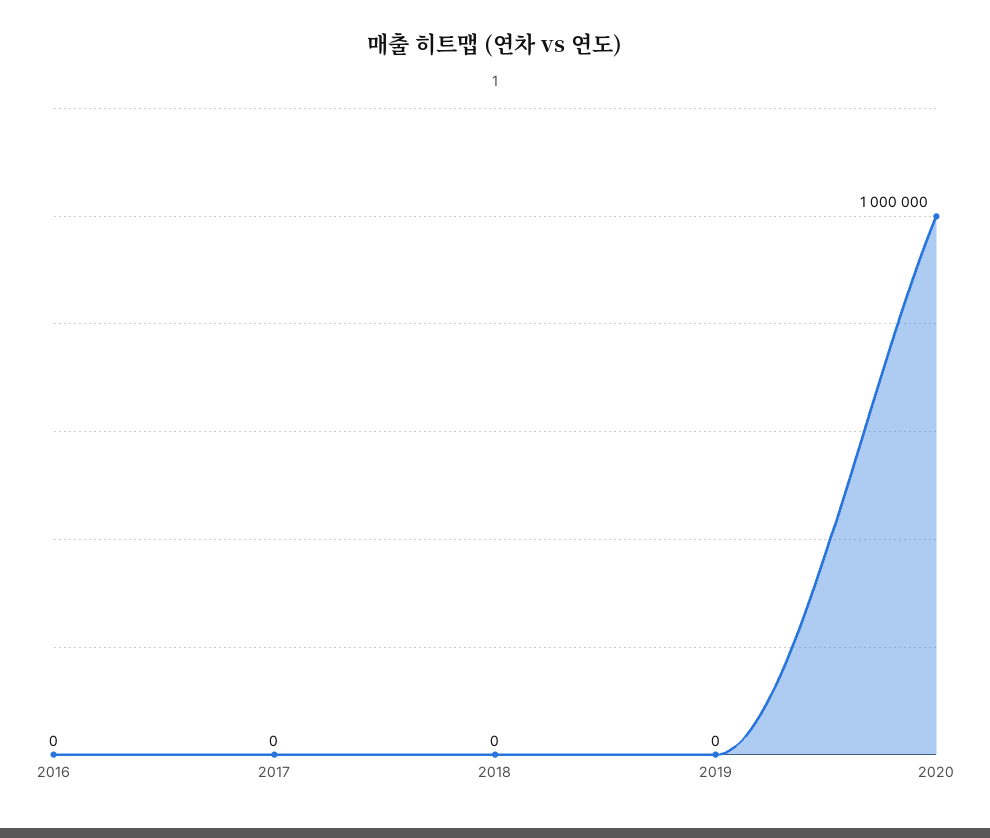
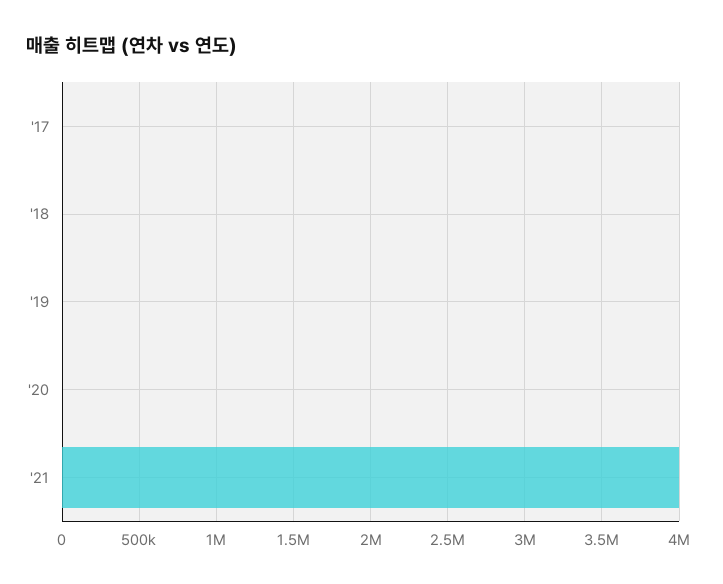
2016: 0 -> none
2020: 1000000 -> 0
'21: none -> 4000000

